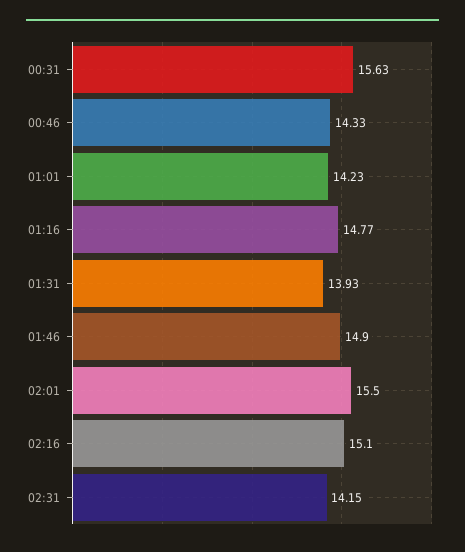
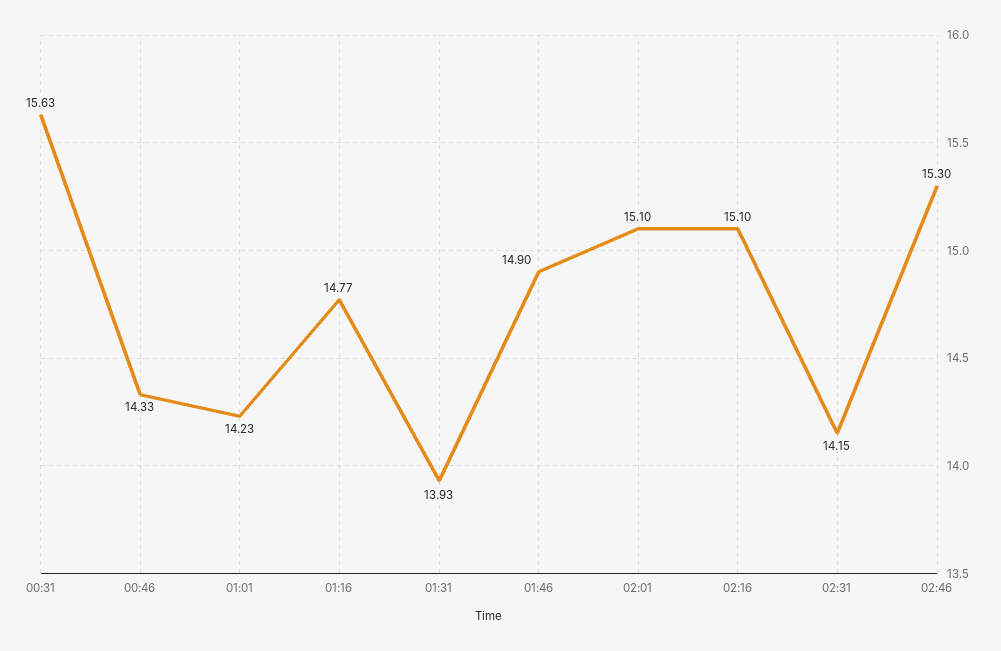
02:01: 15.5 -> 15.1
02:46: none -> 15.3

